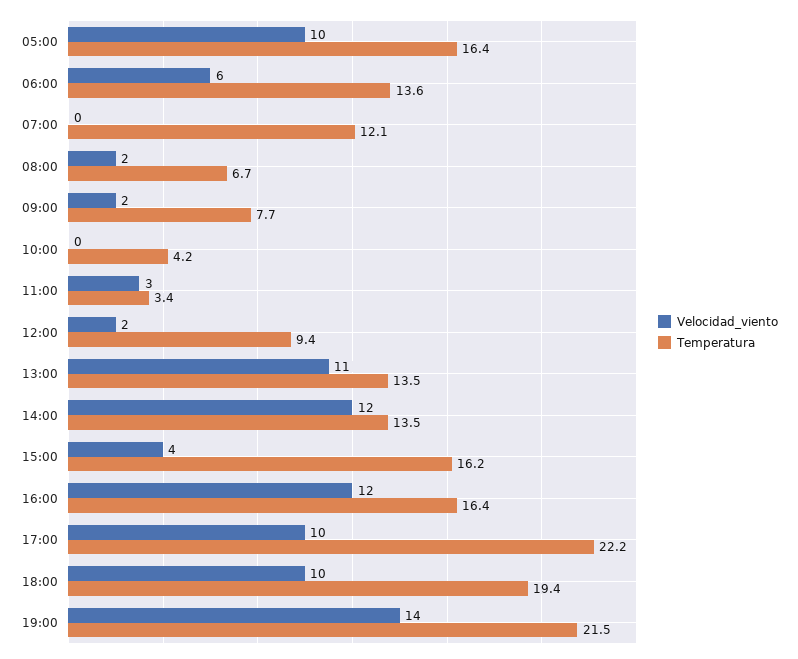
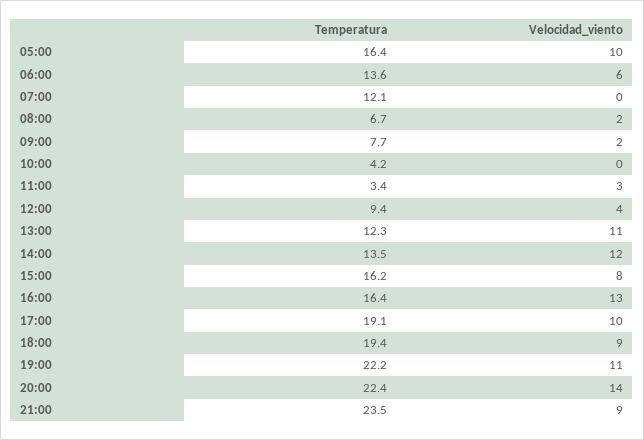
Velocidad_viento, 12:00: 2 -> 4
Temperatura, 13:00: 13.5 -> 12.3
Velocidad_viento, 15:00: 4 -> 8
Velocidad_viento, 16:00: 12 -> 13
Temperatura, 17:00: 22.2 -> 19.1
Velocidad_viento, 18:00: 10 -> 9
Velocidad_viento, 19:00: 14 -> 11
Temperatura, 19:00: 21.5 -> 22.2
Temperatura, 20:00: none -> 22.4
Velocidad_viento, 20:00: none -> 14
Temperatura, 21:00: none -> 23.5
Velocidad_viento, 21:00: none -> 9

